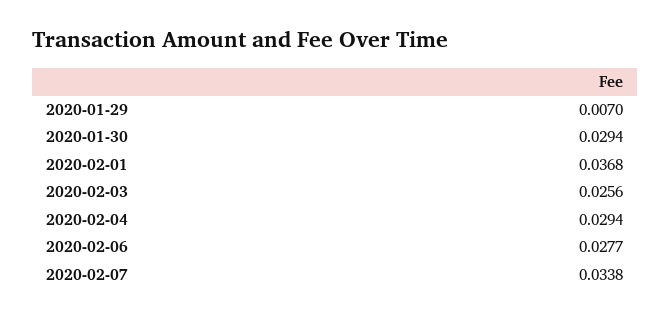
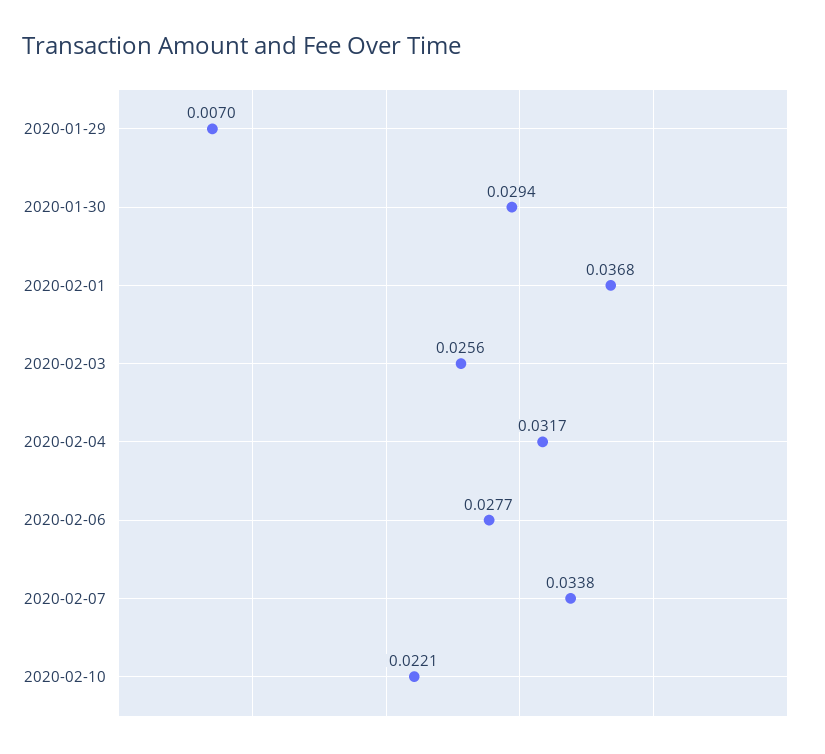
2020-02-04: 0.0294 -> 0.0317
2020-02-10: none -> 0.0221

